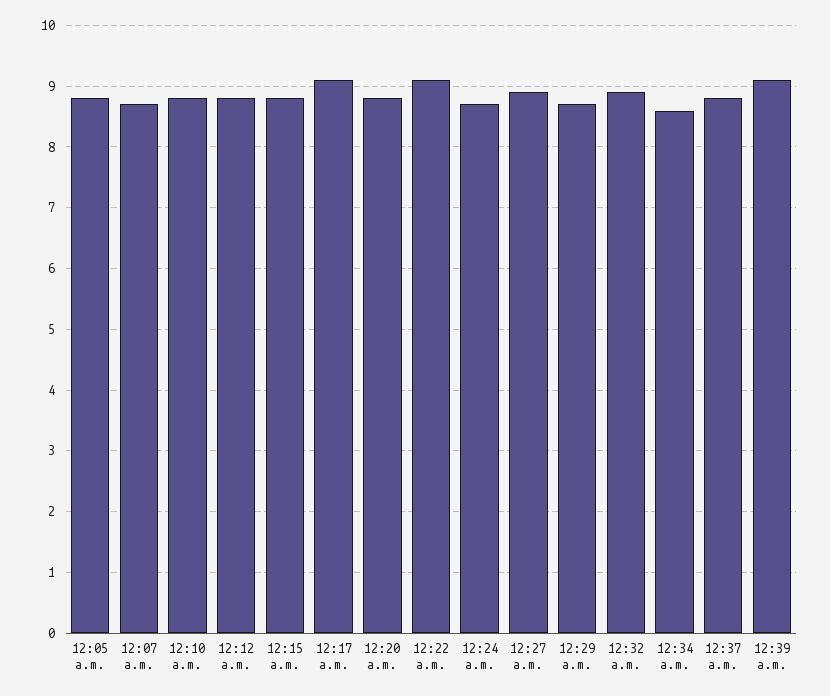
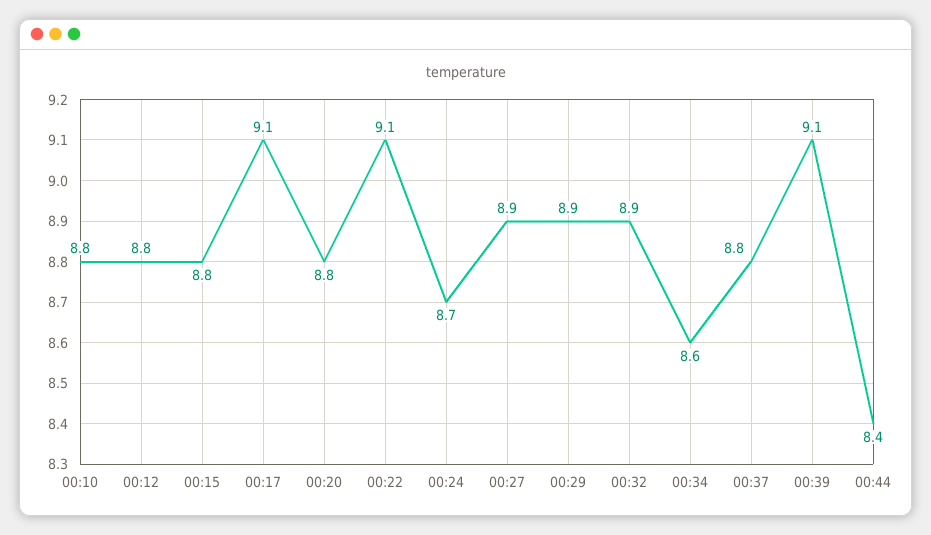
12:05 a.m.: 8.8 -> none
12:07 a.m.: 8.7 -> none
12:29 a.m.: 8.7 -> 8.9
00:44: none -> 8.4

